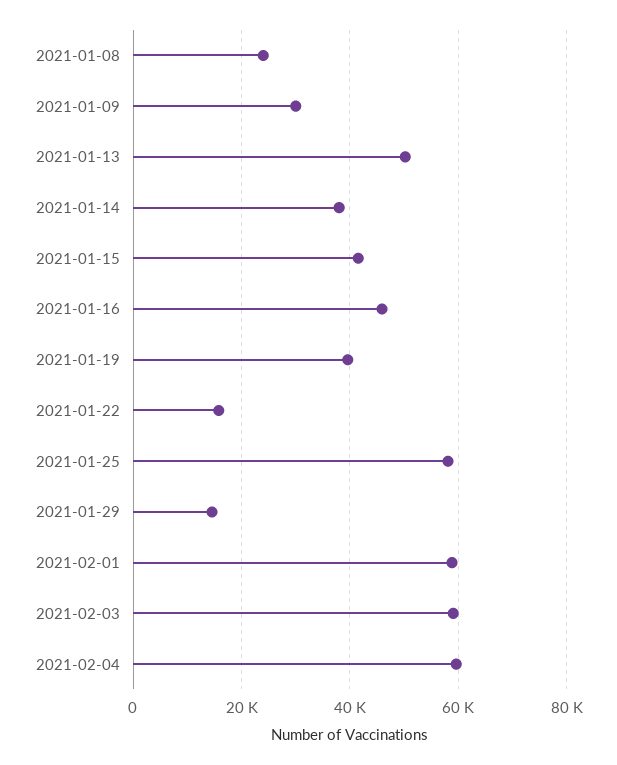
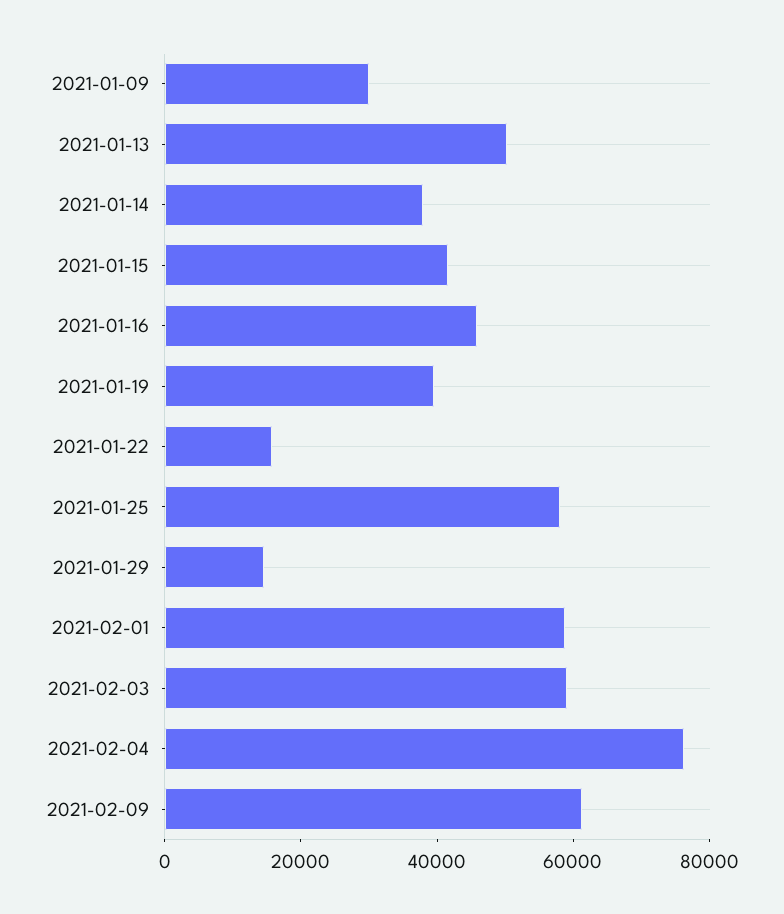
2021-01-08: 24000 -> none
2021-02-04: 60000 -> 75000
2021-02-09: none -> 60000

